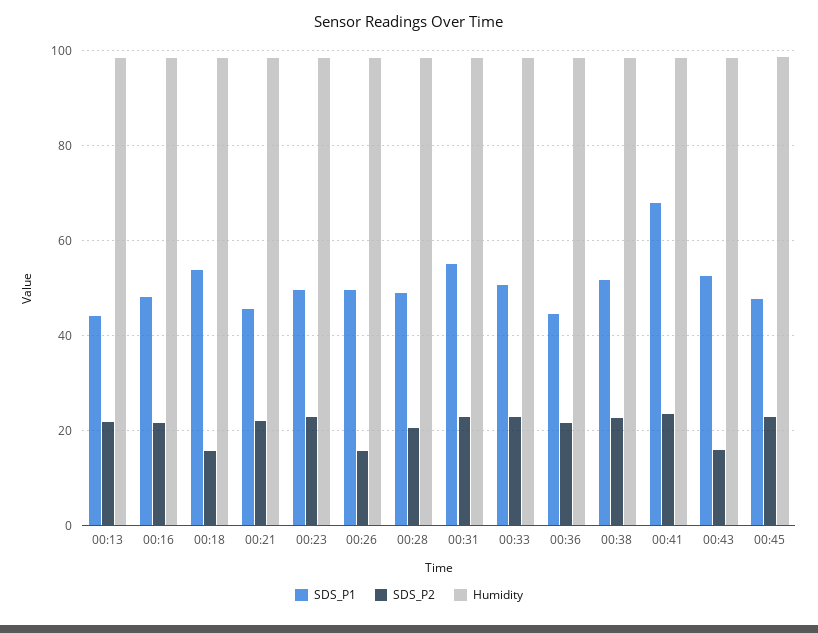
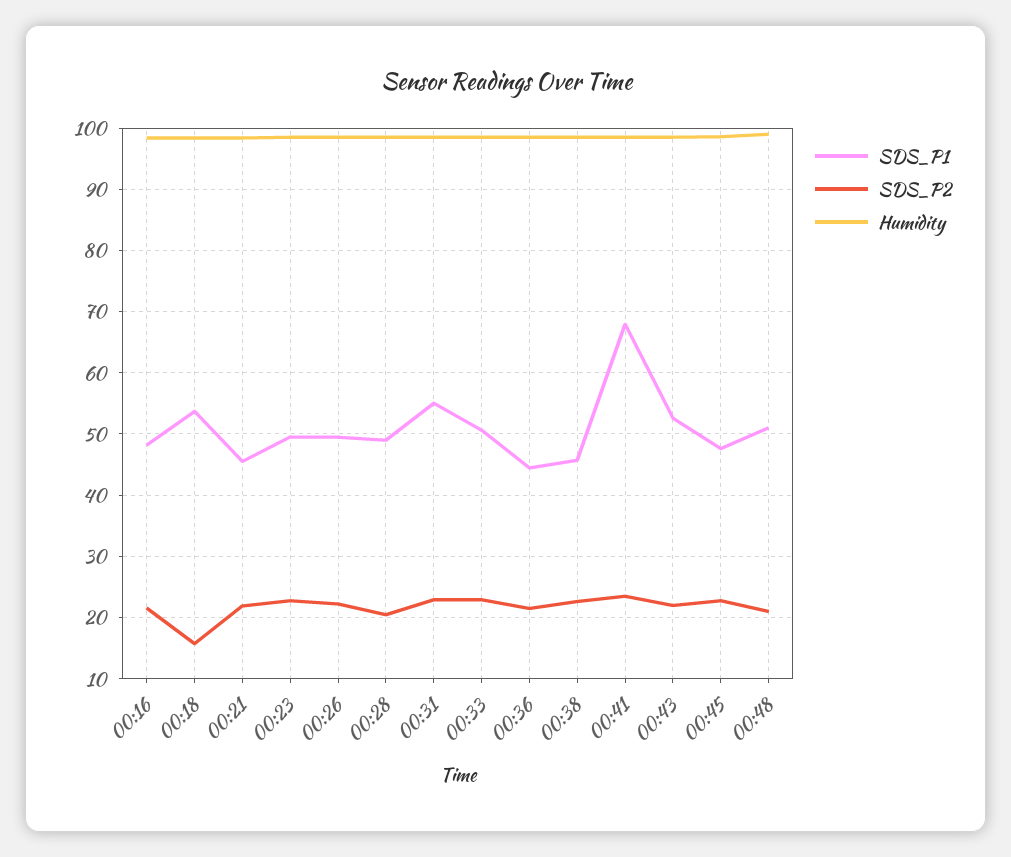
SDS_P1, 00:13: 44 -> none
SDS_P2, 00:13: 22 -> none
Humidity, 00:13: 98 -> none
SDS_P2, 00:26: 16 -> 22
SDS_P1, 00:38: 52 -> 46
SDS_P2, 00:43: 16 -> 22
SDS_P1, 00:48: none -> 51
SDS_P2, 00:48: none -> 21
Humidity, 00:48: none -> 99

